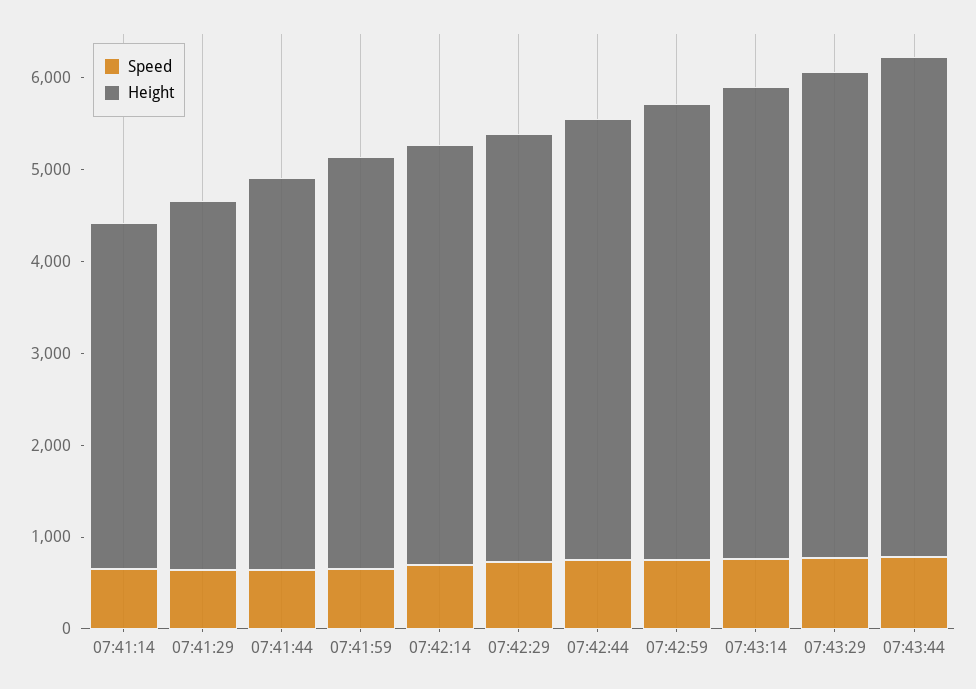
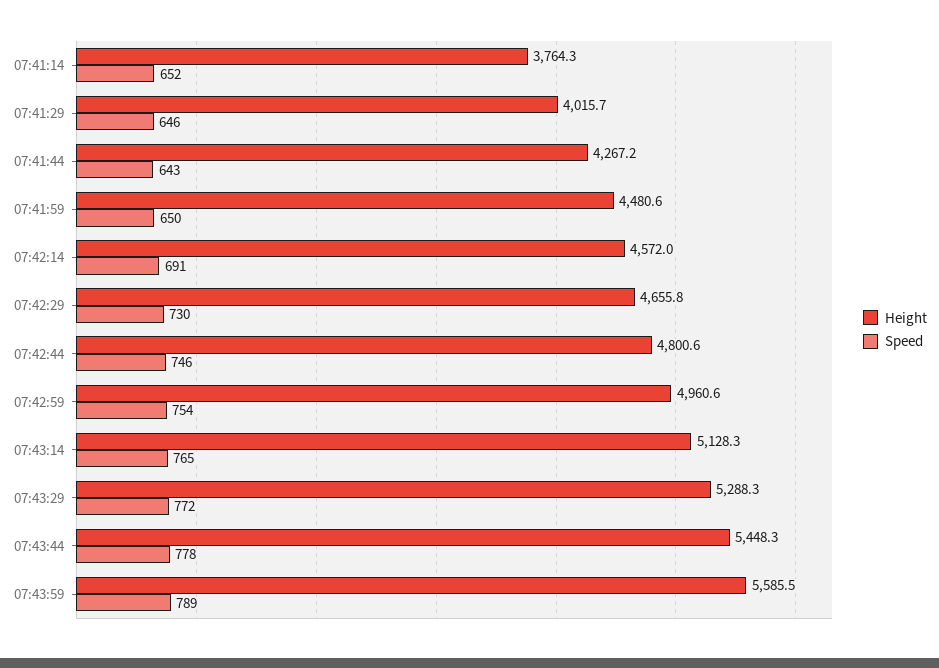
Height, 07:43:59: none -> 5585.5
Speed, 07:43:59: none -> 789

